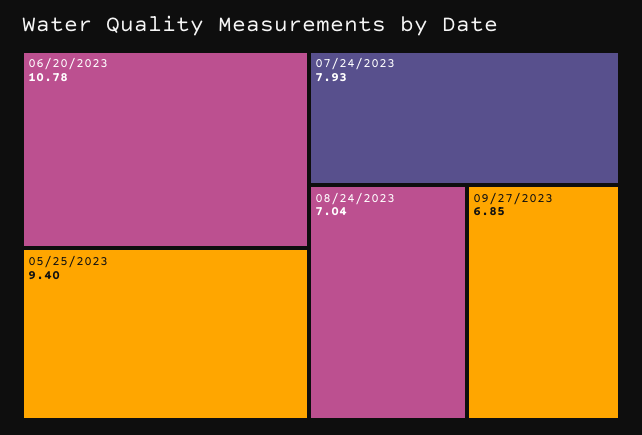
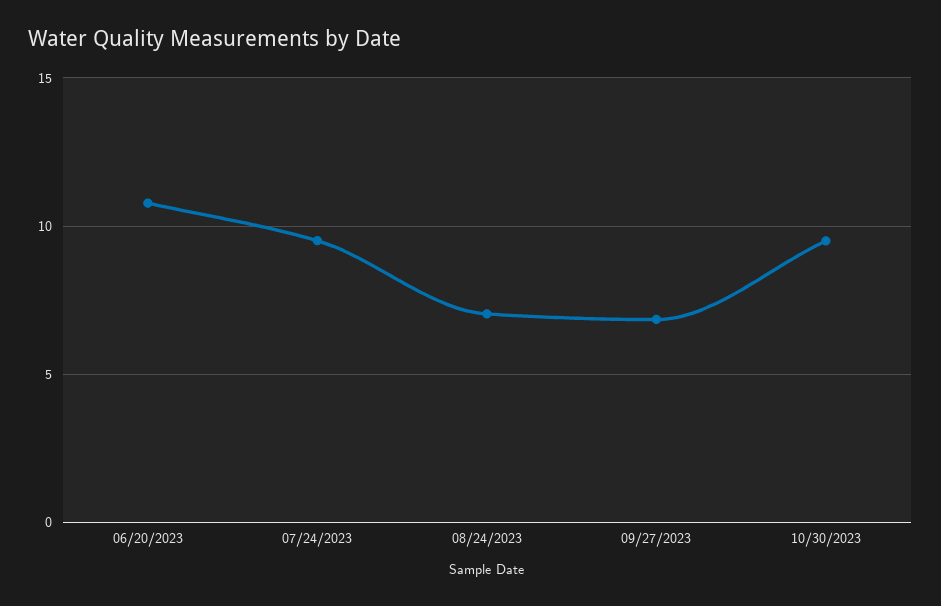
05/25/2023: 9.4 -> none
07/24/2023: 7.93 -> 9.5
10/30/2023: none -> 9.5

